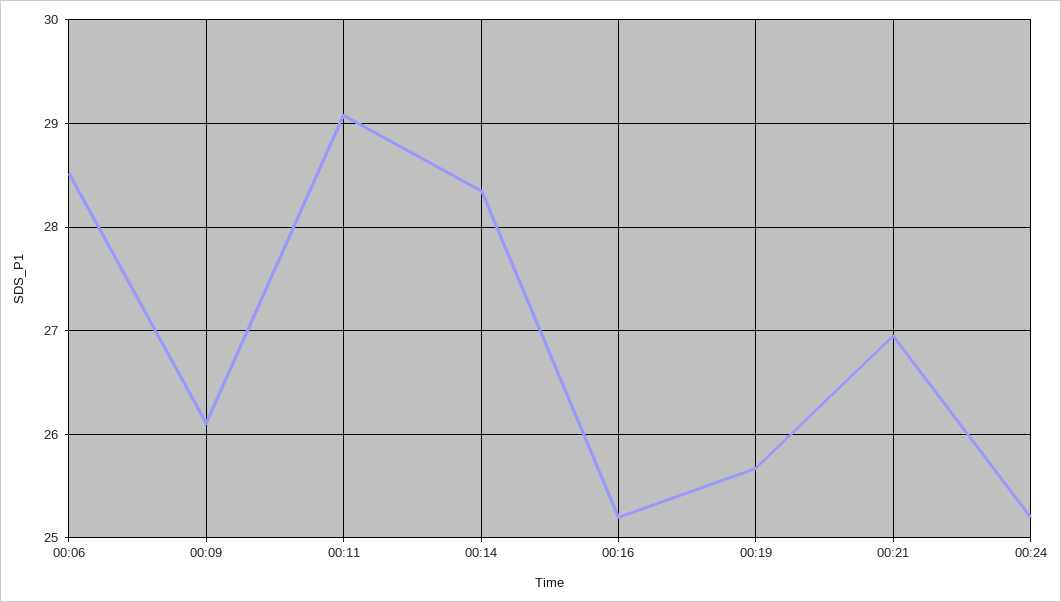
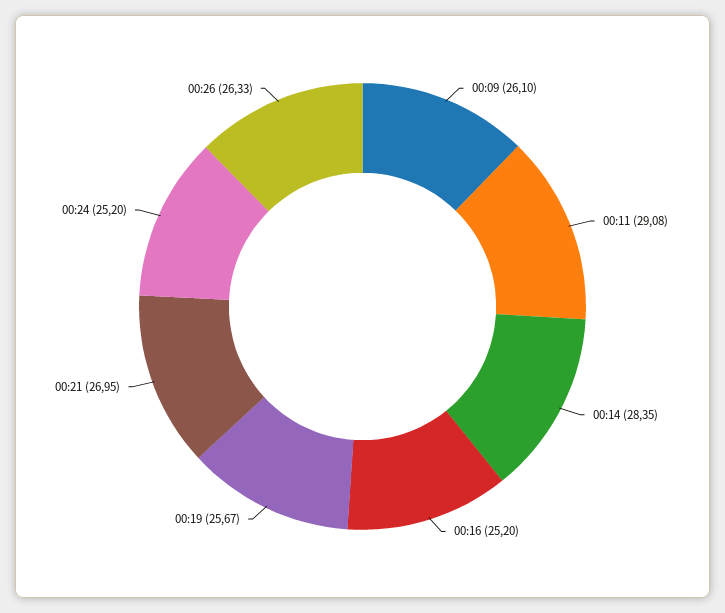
00:06: 28.5 -> none
00:26: none -> 26.33

